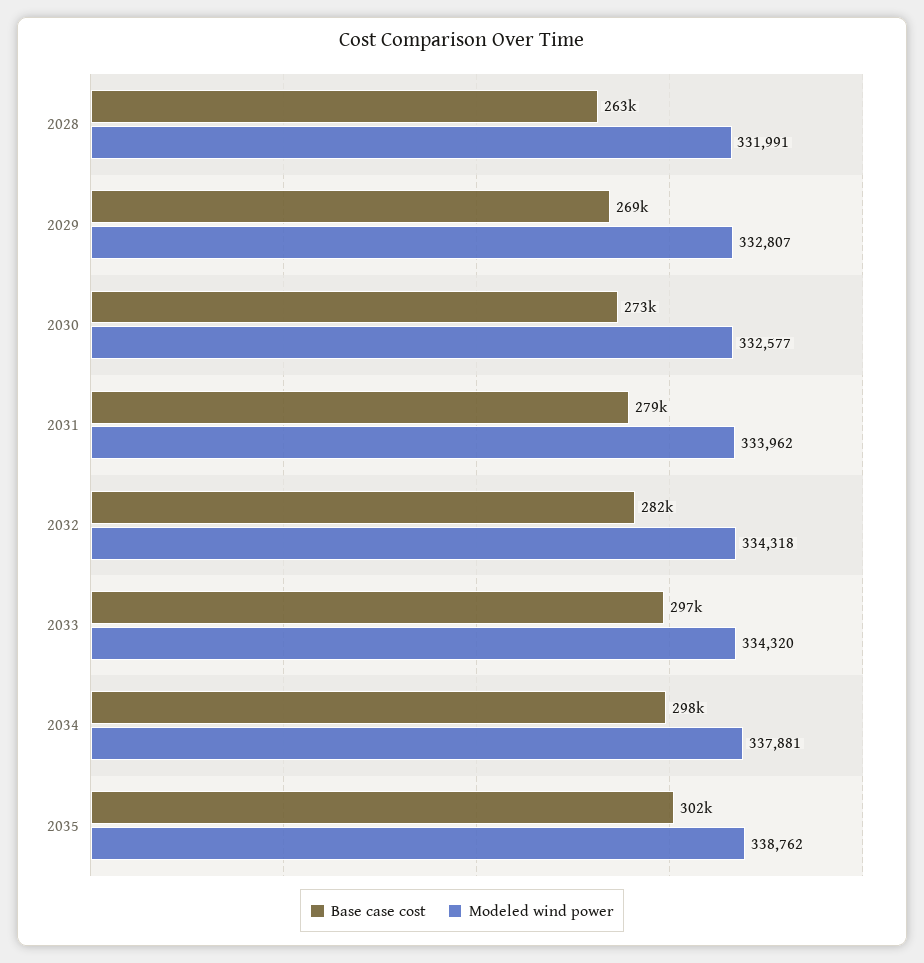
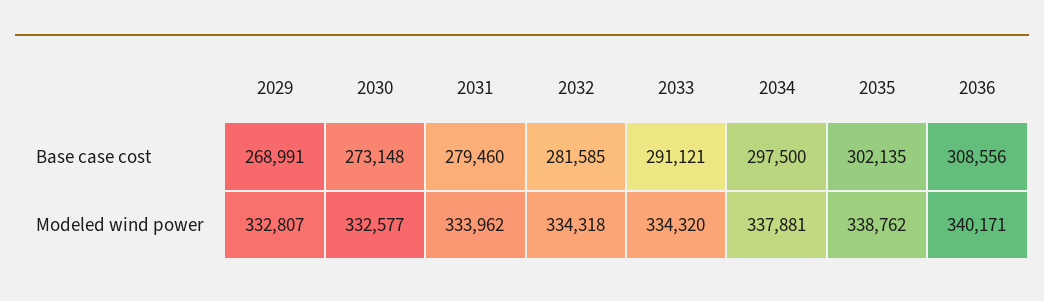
Base case cost, 2028: 263000 -> none
Modeled wind power, 2028: 331991 -> none
Base case cost, 2033: 297000 -> 291121
Base case cost, 2036: none -> 308556
Modeled wind power, 2036: none -> 340171

